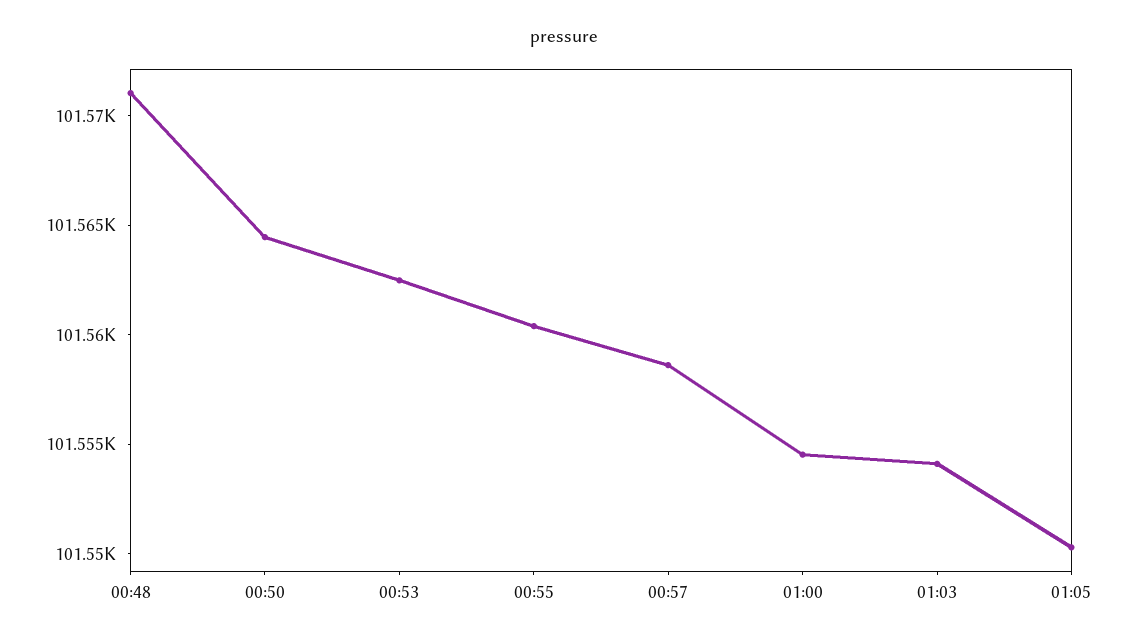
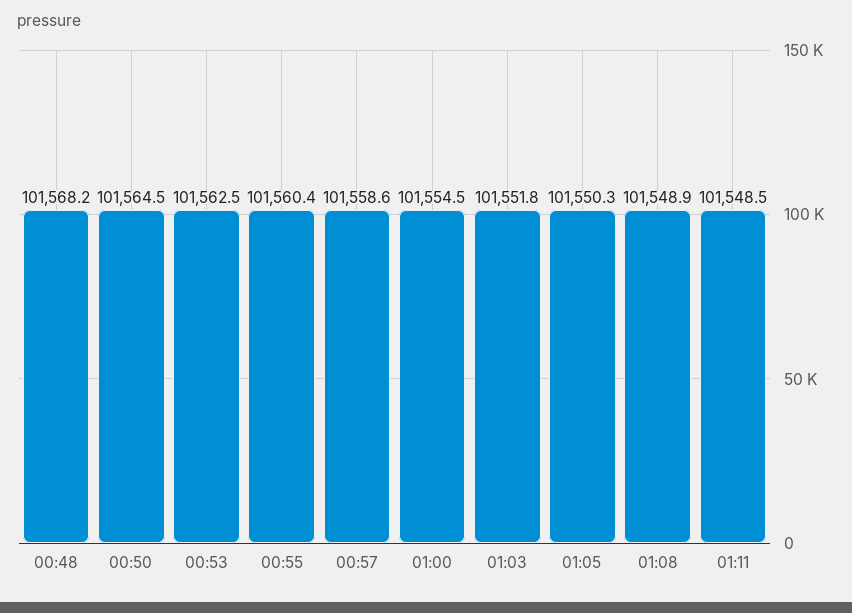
00:48: 101571 -> 101568.2
01:03: 101554 -> 101551.8
01:08: none -> 101548.9
01:11: none -> 101548.5

